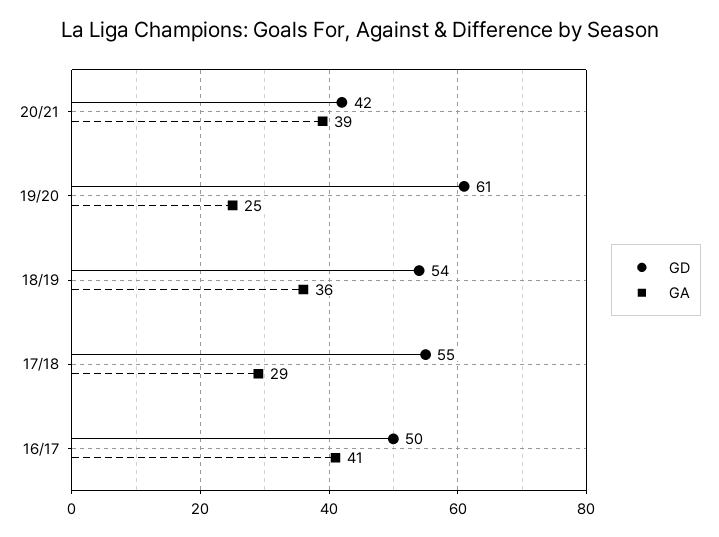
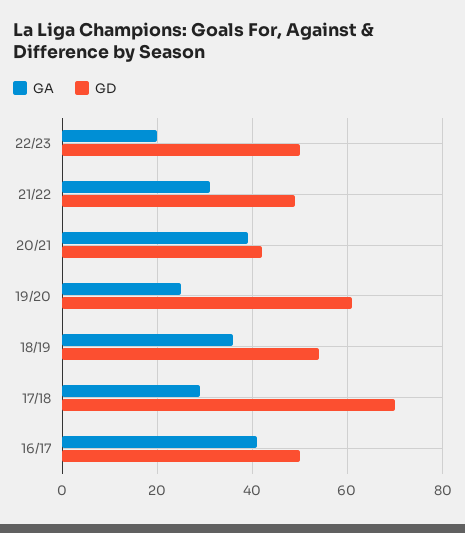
GD, 17/18: 55 -> 70
GA, 22/23: none -> 20
GD, 22/23: none -> 50
GA, 21/22: none -> 30
GD, 21/22: none -> 50

